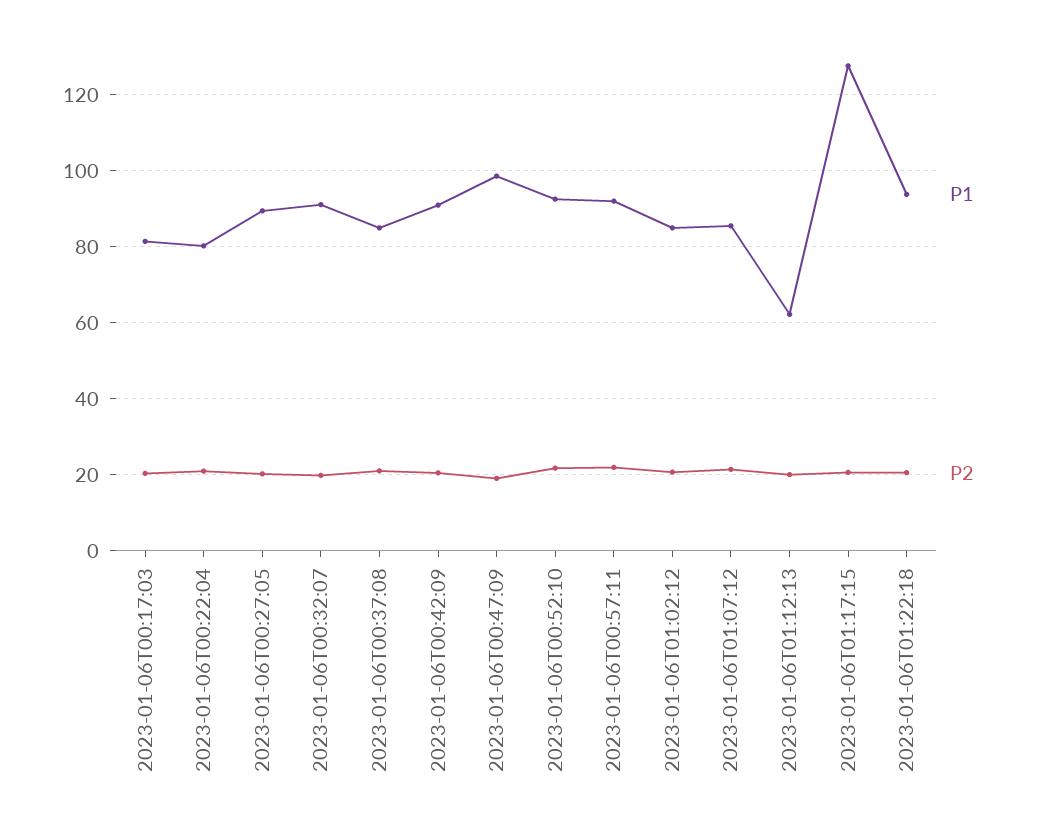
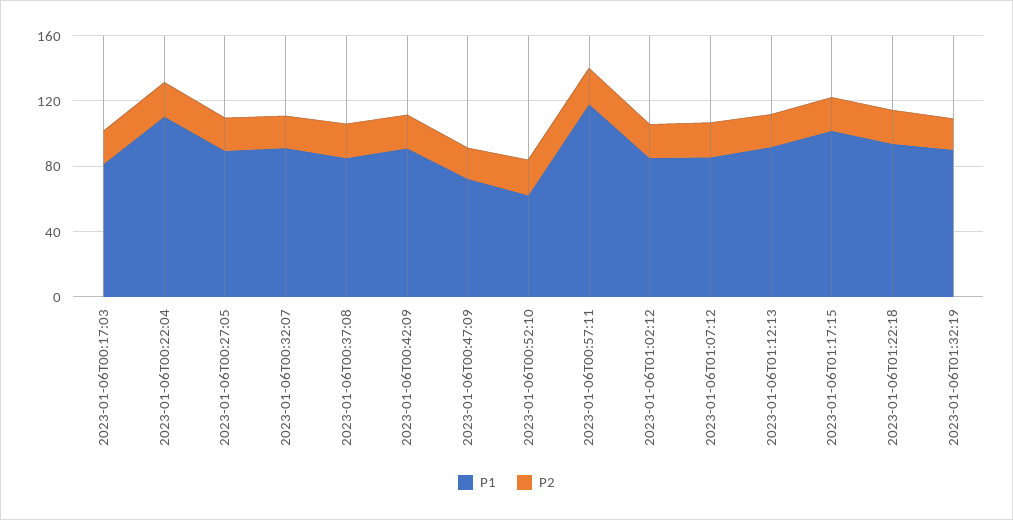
P1, 2023-01-06T00:22:04: 80 -> 110
P1, 2023-01-06T00:47:09: 98 -> 70
P1, 2023-01-06T00:52:10: 92 -> 60
P1, 2023-01-06T00:57:11: 92 -> 120
P1, 2023-01-06T01:12:13: 62 -> 90
P1, 2023-01-06T01:17:15: 128 -> 100
P1, 2023-01-06T01:32:19: none -> 90
P2, 2023-01-06T01:32:19: none -> 20

